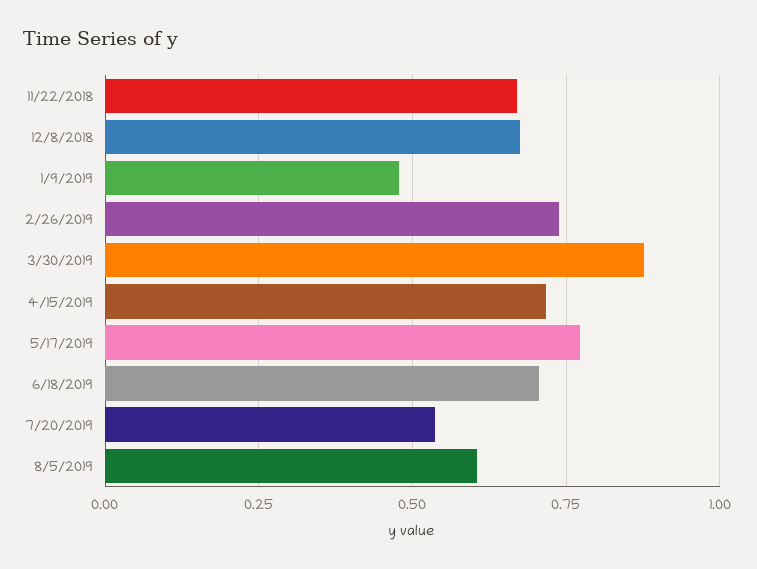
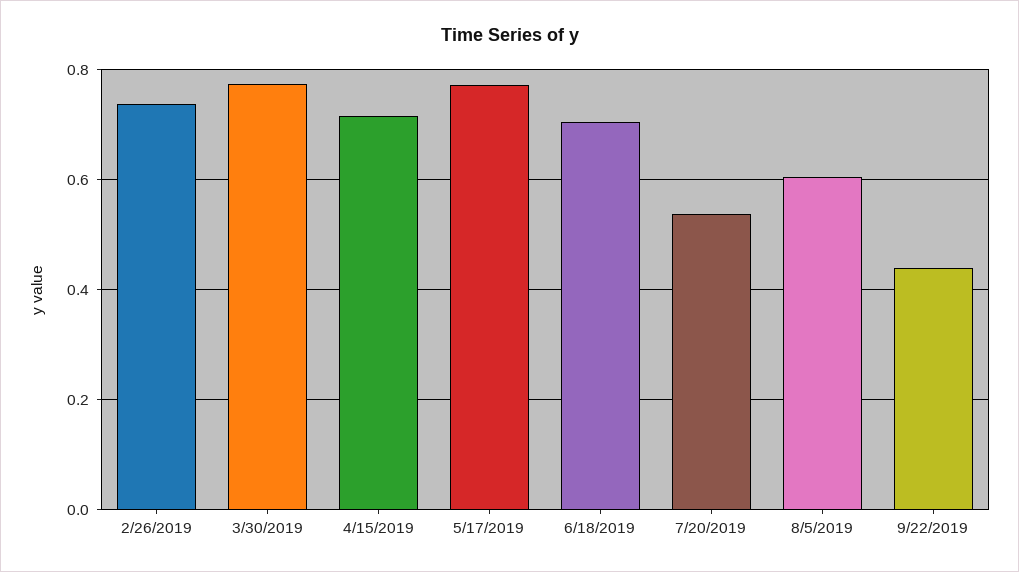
11/22/2018: 0.675 -> none
12/8/2018: 0.675 -> none
1/9/2019: 0.475 -> none
3/30/2019: 0.875 -> 0.78
9/22/2019: none -> 0.44

